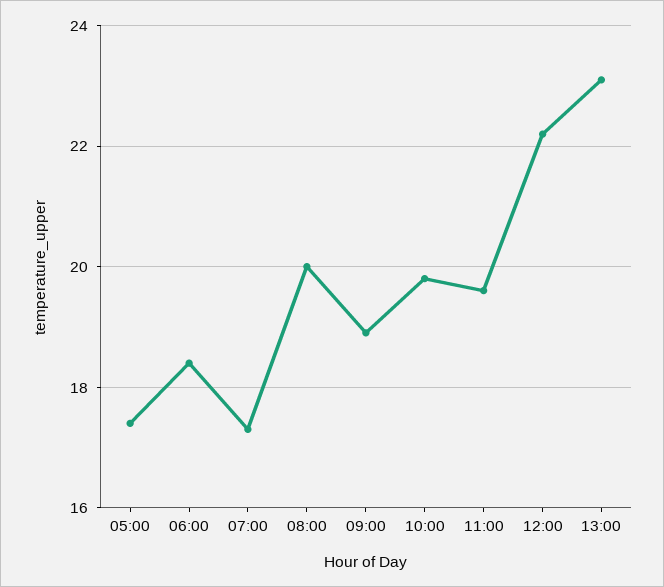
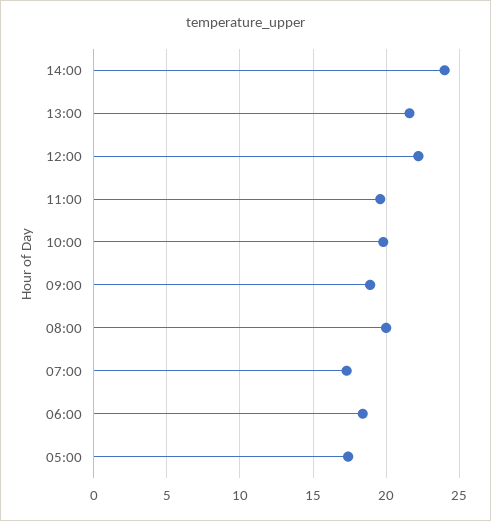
13:00: 23 -> 21.5
14:00: none -> 24

